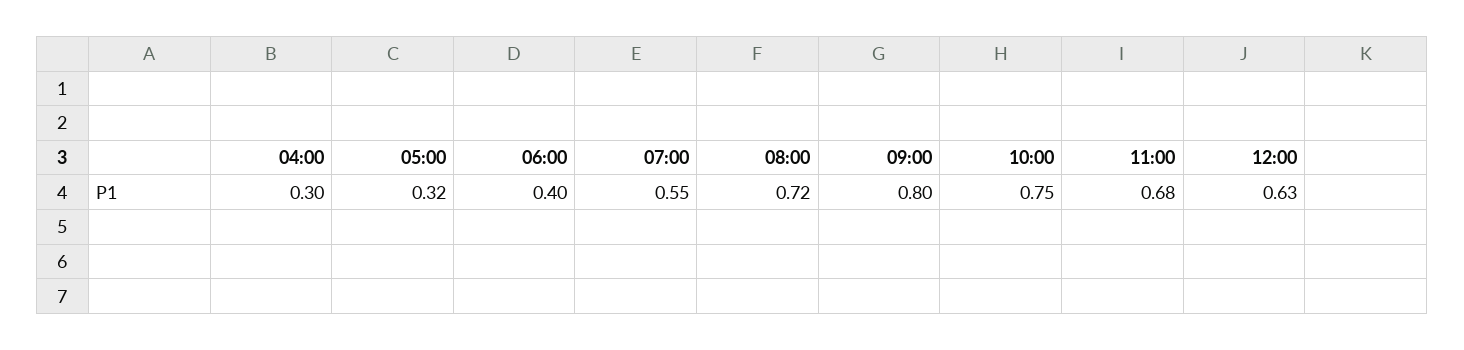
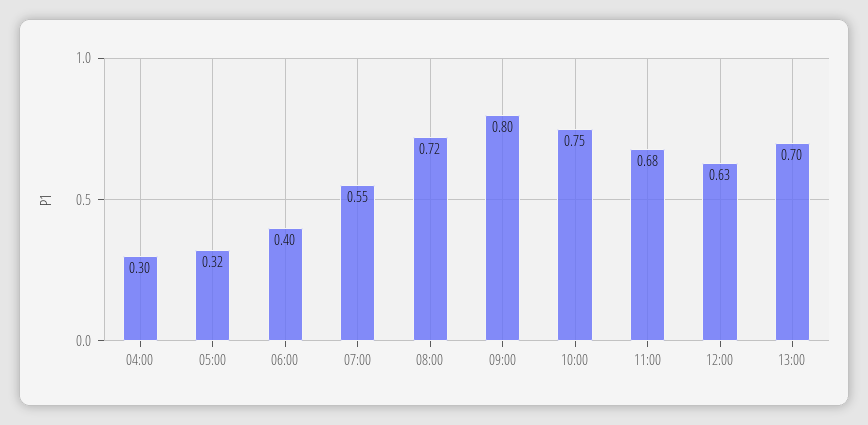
13:00: none -> 0.7

